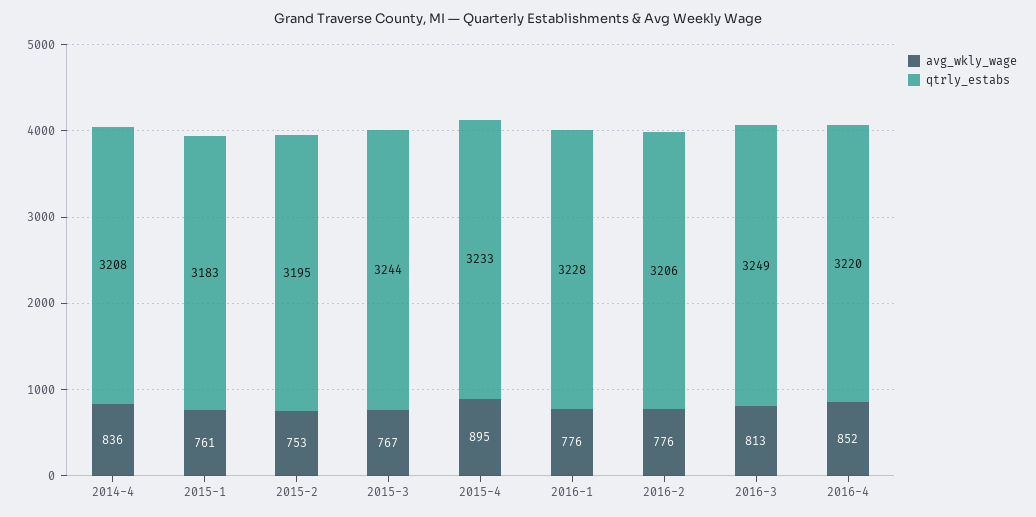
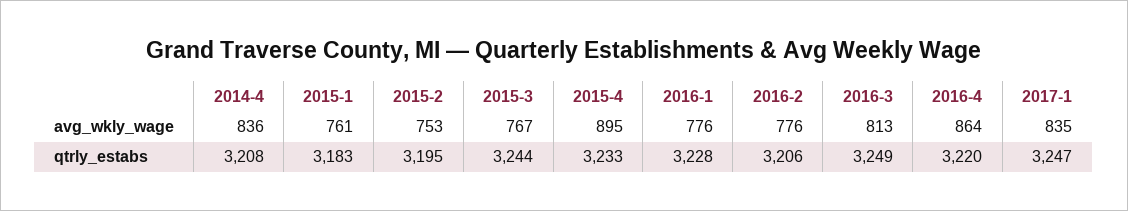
avg_wkly_wage, 2016-4: 852 -> 864
avg_wkly_wage, 2017-1: none -> 835
qtrly_estabs, 2017-1: none -> 3247

